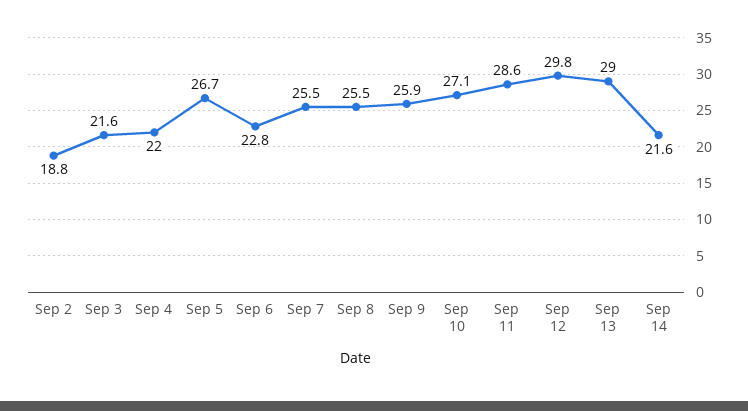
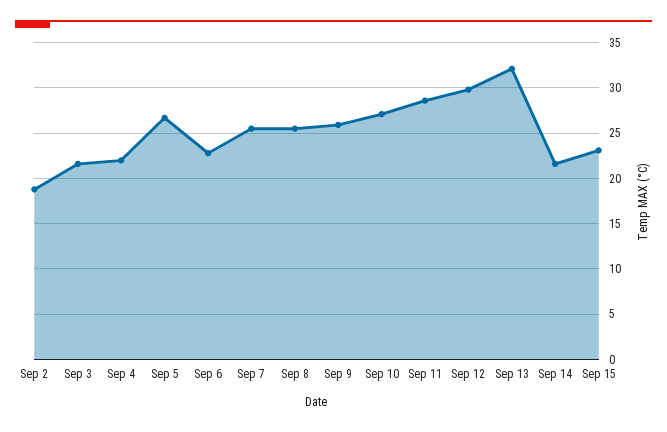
Sep 13: 29 -> 32
Sep 15: none -> 23

